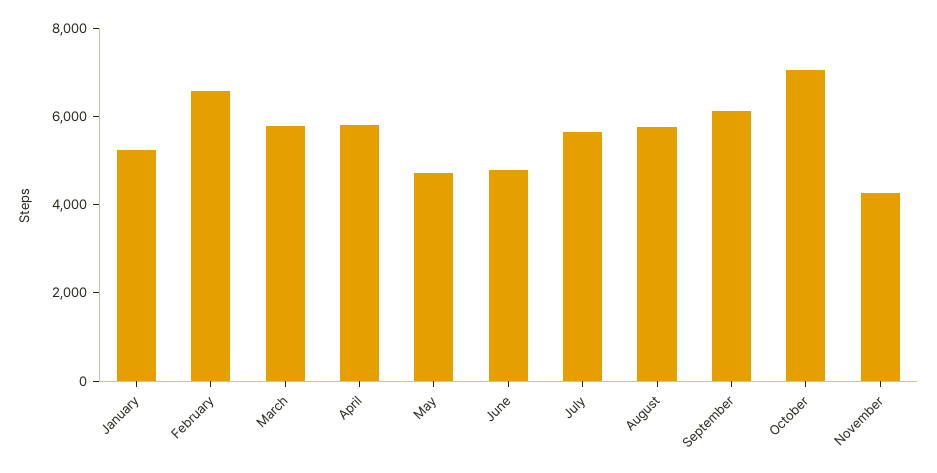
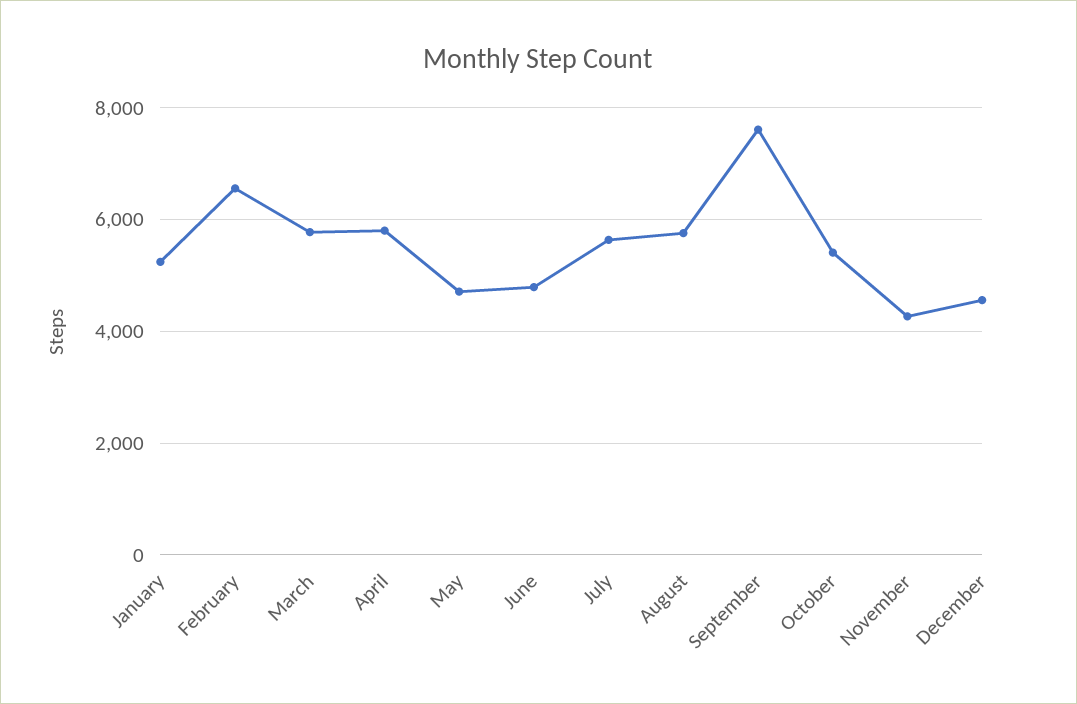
September: 6000 -> 7600
October: 7000 -> 5400
December: none -> 4600

